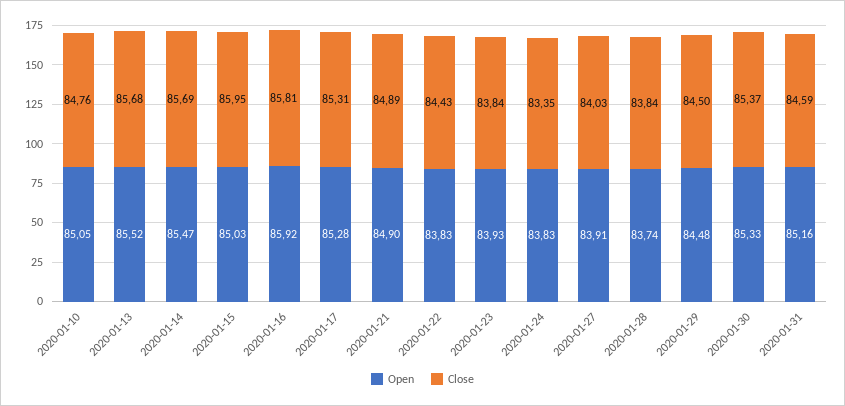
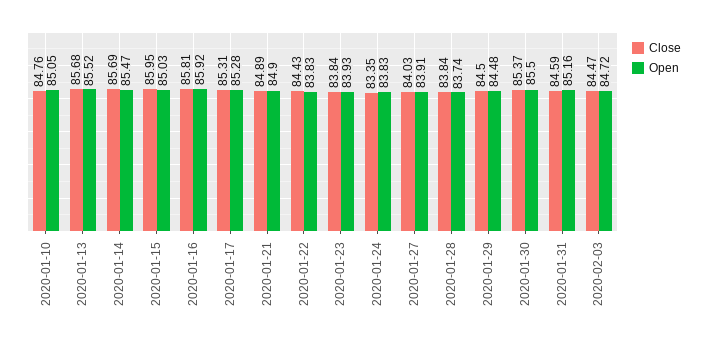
Open, 2020-01-30: 85.33 -> 85.5
Close, 2020-02-03: none -> 84.47
Open, 2020-02-03: none -> 84.72

